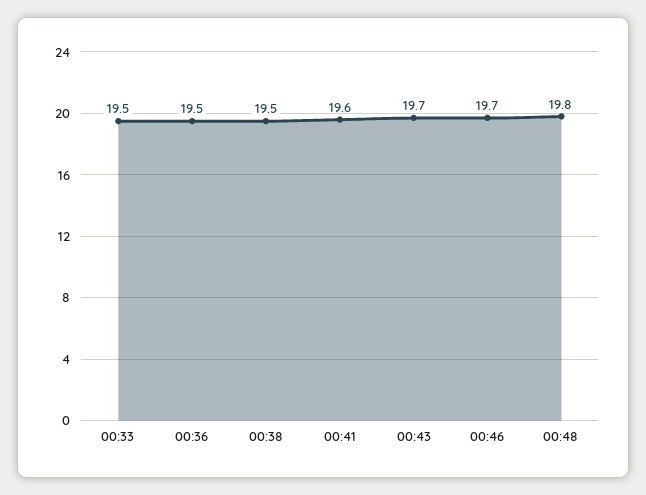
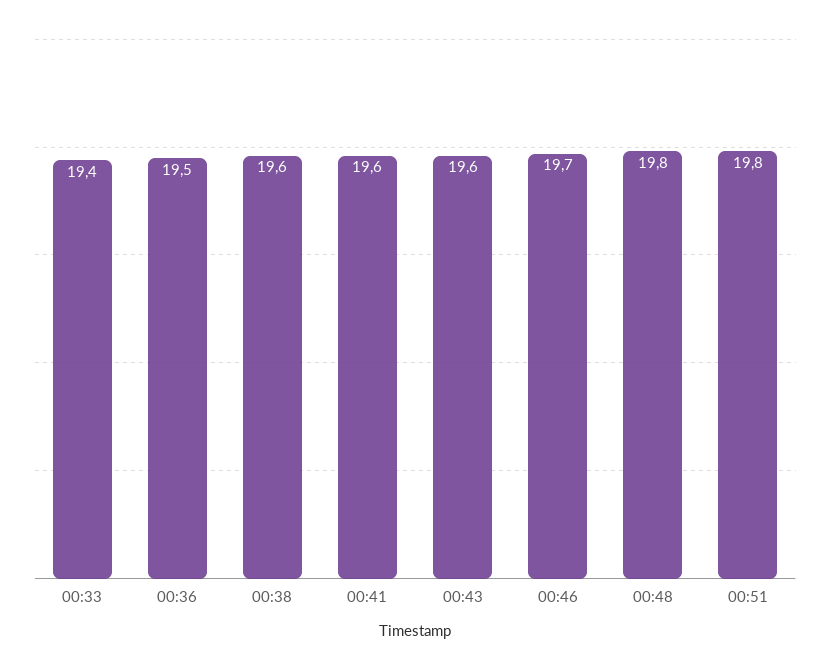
00:33: 19.5 -> 19.4
00:38: 19.5 -> 19.6
00:43: 19.7 -> 19.6
00:51: none -> 19.8

